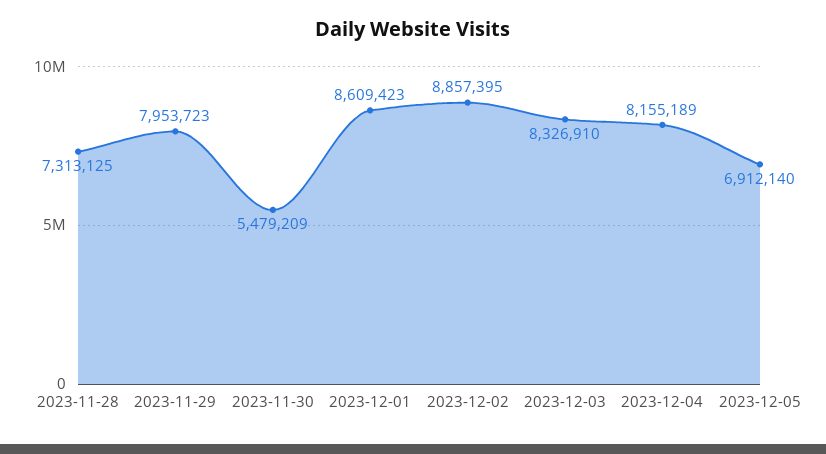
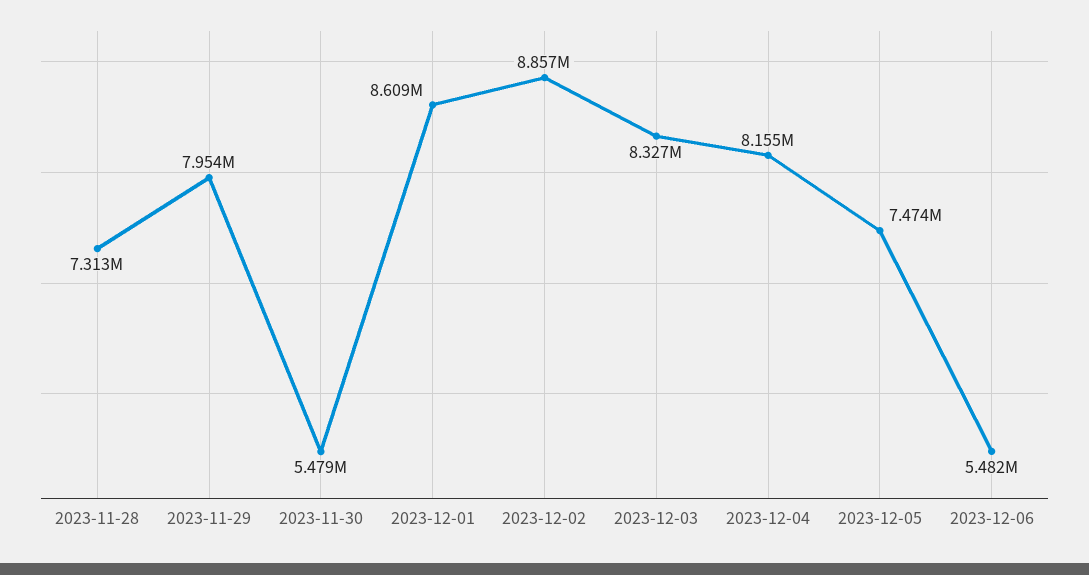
2023-12-05: 6912140 -> 7474000
2023-12-06: none -> 5482000

